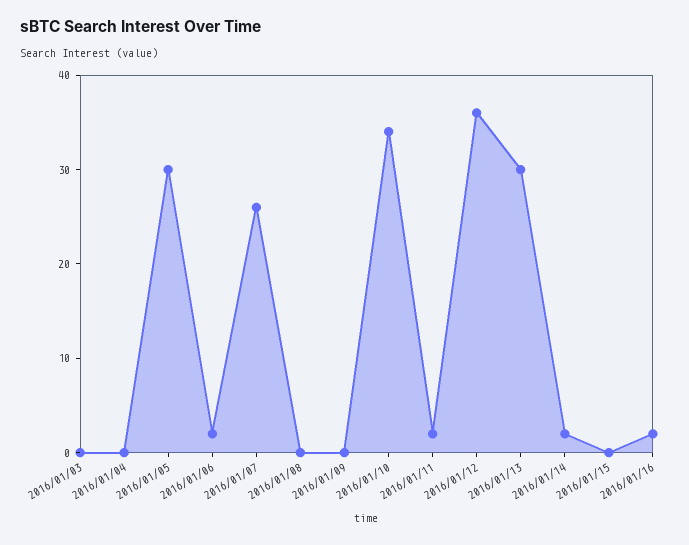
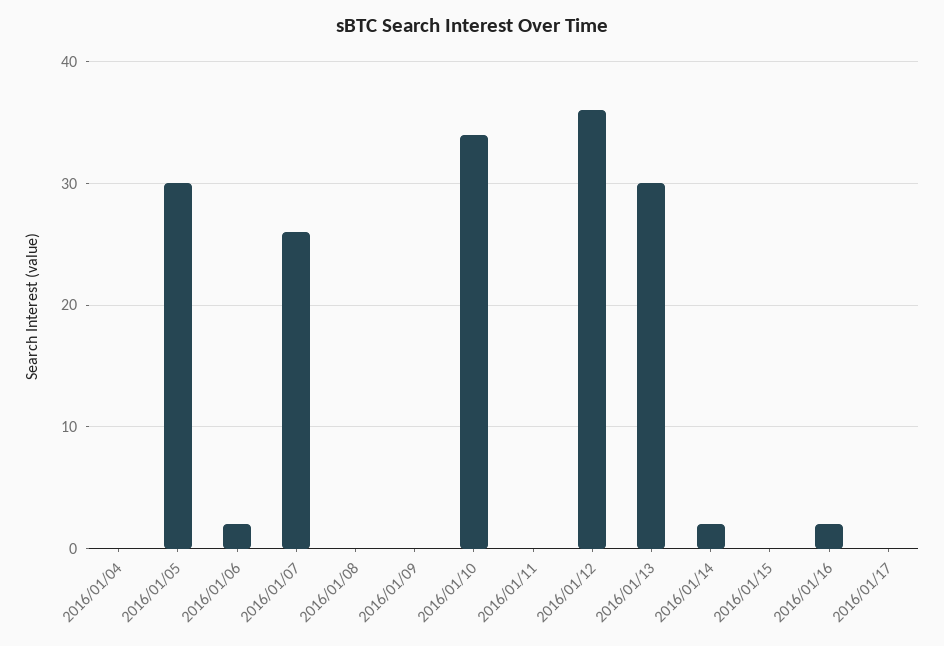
2016/01/03: 0 -> none
2016/01/11: 2 -> 0
2016/01/17: none -> 0

